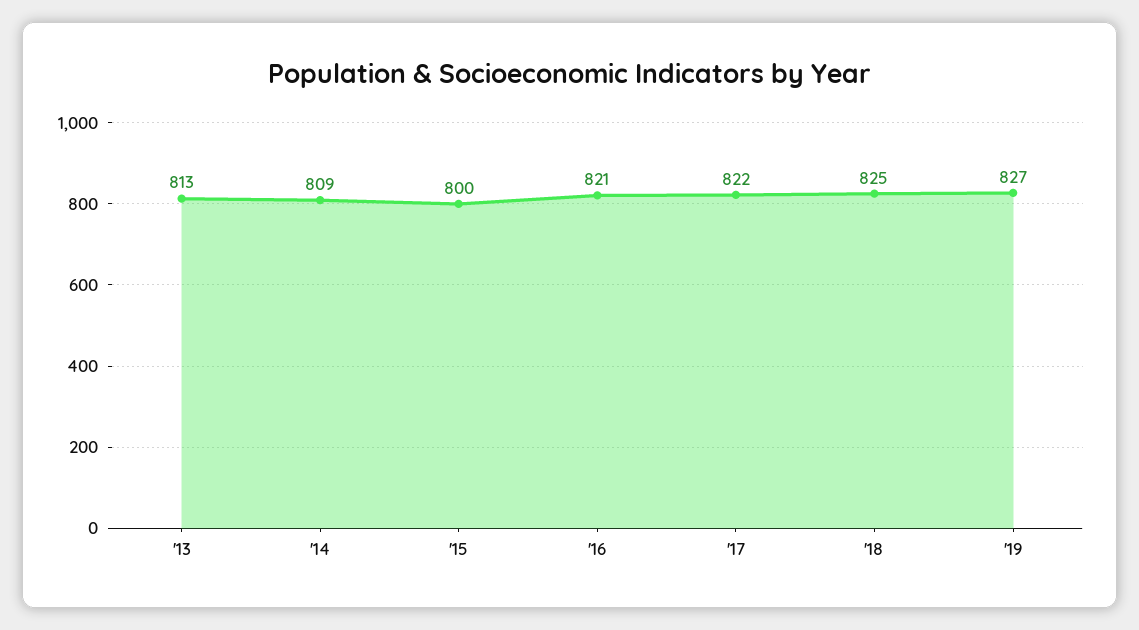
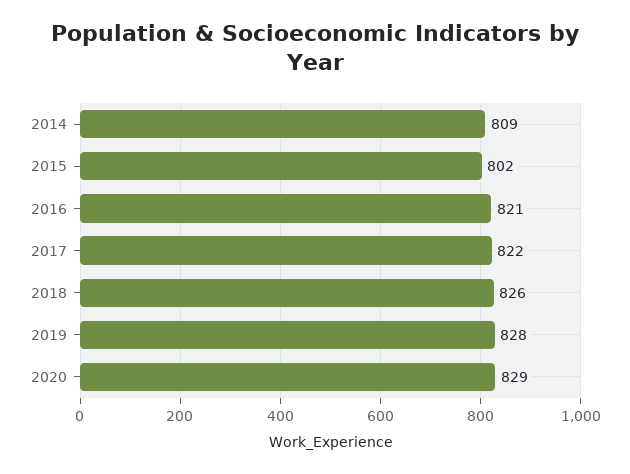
'13: 813 -> none
'15: 800 -> 802
'18: 825 -> 826
'19: 827 -> 828
2020: none -> 829

